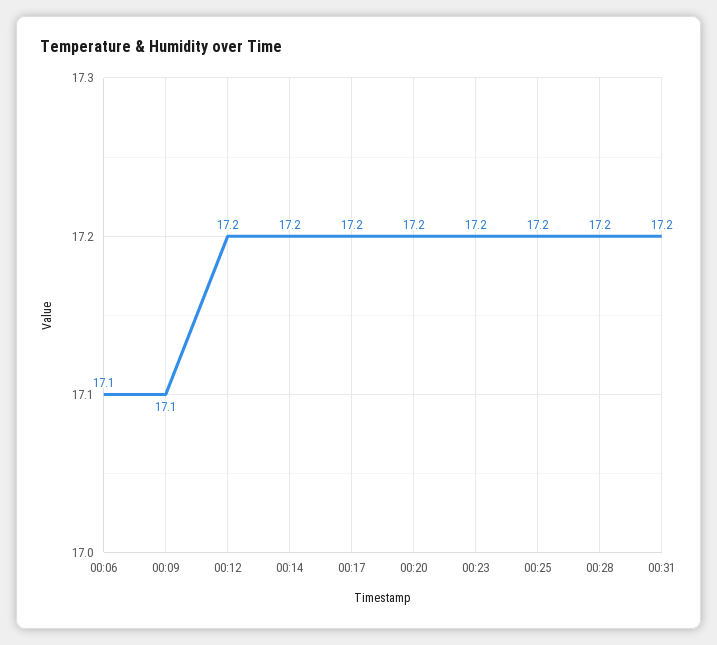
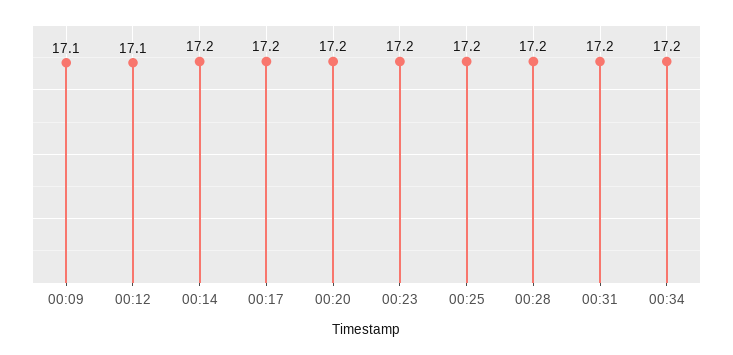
00:06: 17.1 -> none
00:12: 17.2 -> 17.1
00:34: none -> 17.2

